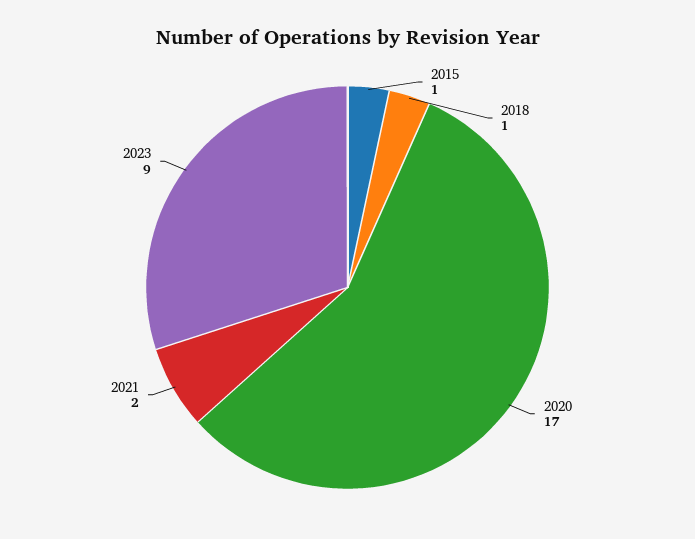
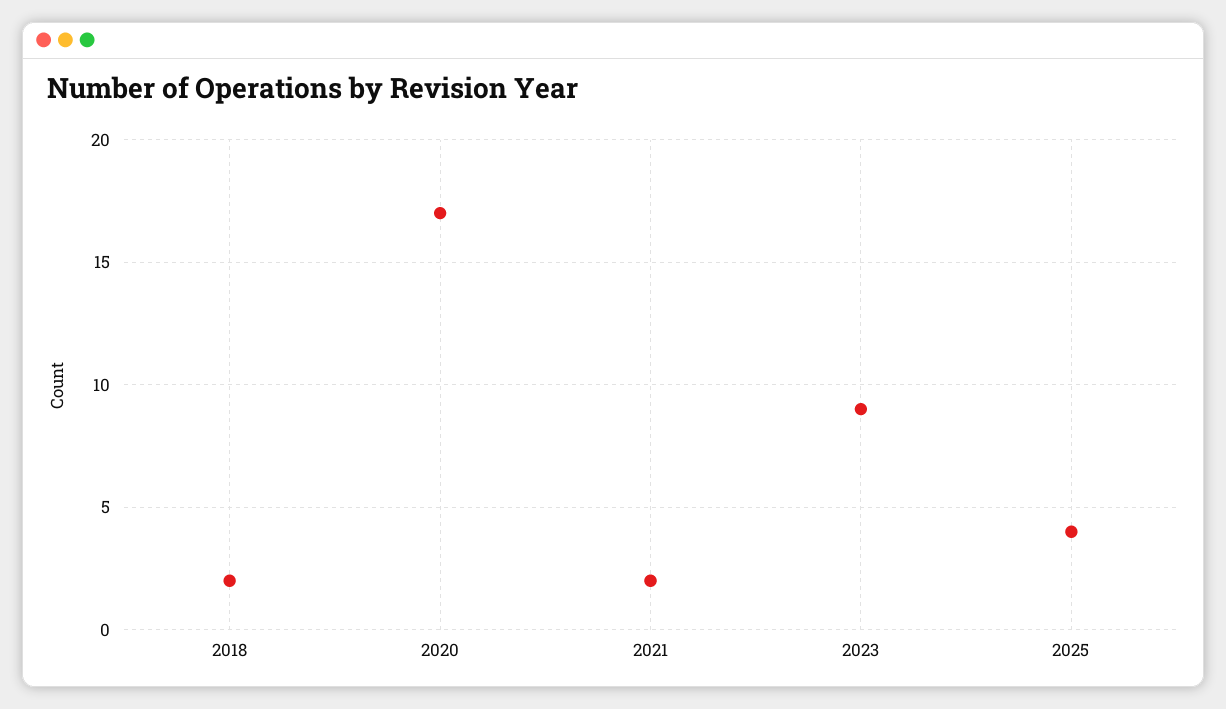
2015: 1 -> none
2018: 1 -> 2
2025: none -> 4

